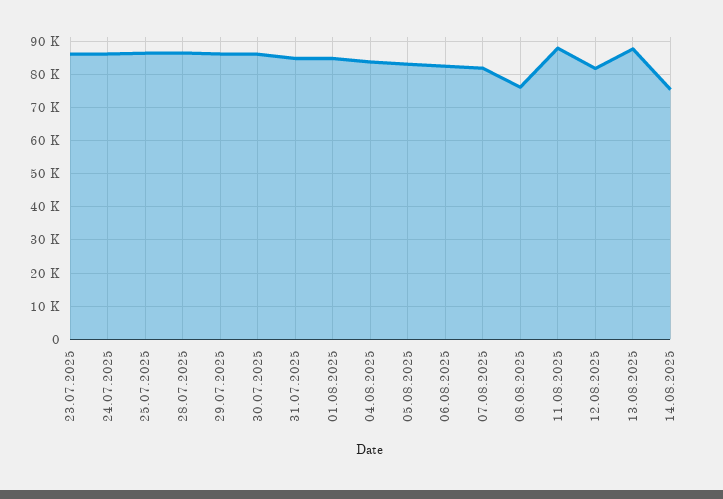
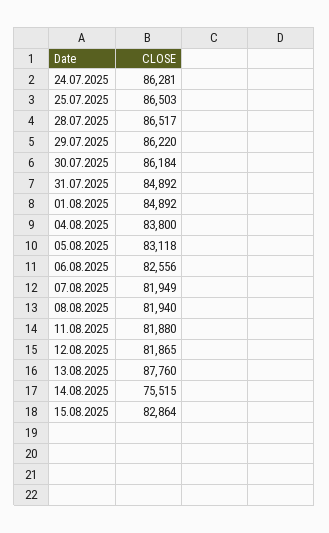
23.07.2025: 86000 -> none
08.08.2025: 76000 -> 81940
11.08.2025: 88000 -> 81880
15.08.2025: none -> 82864

